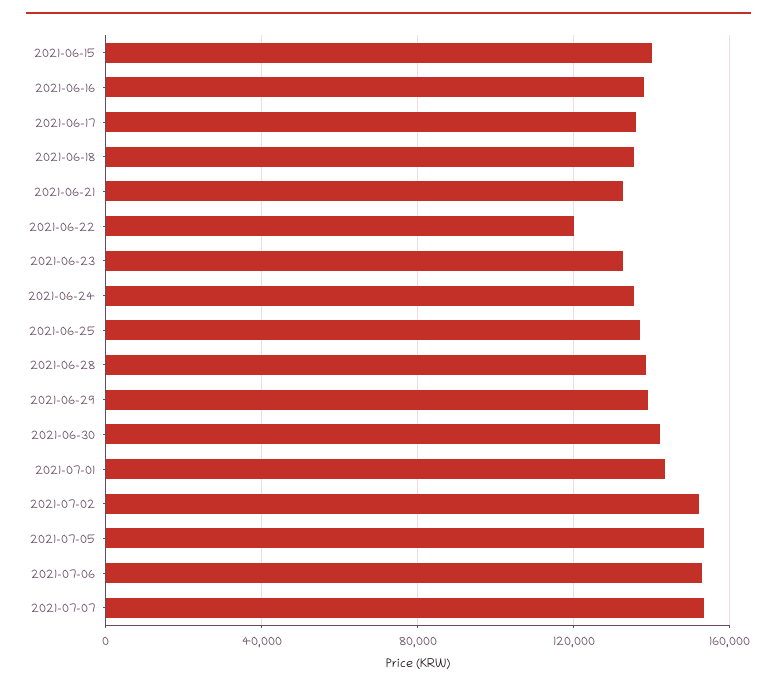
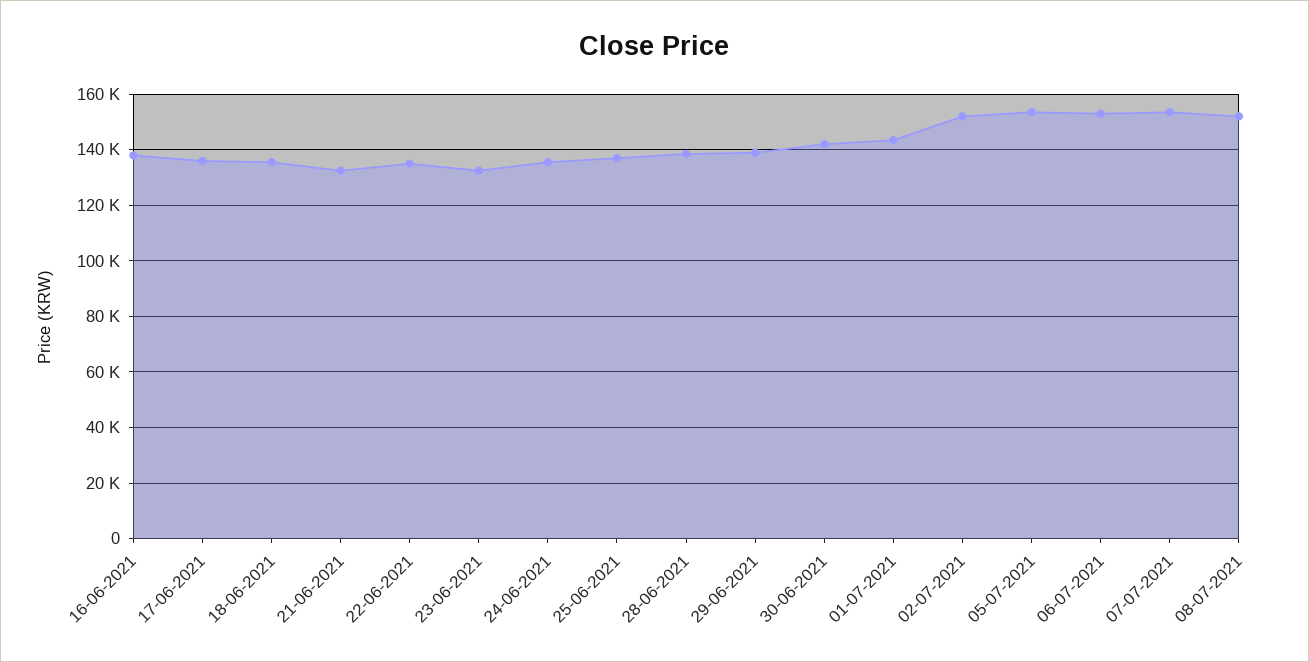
2021-06-15: 140000 -> none
2021-06-22: 120000 -> 135000
08-07-2021: none -> 152500

